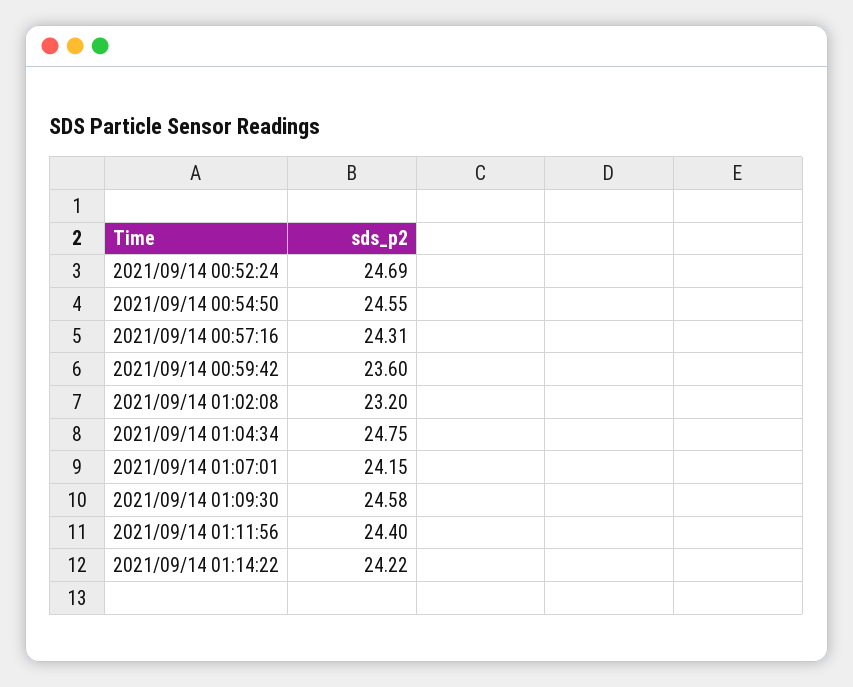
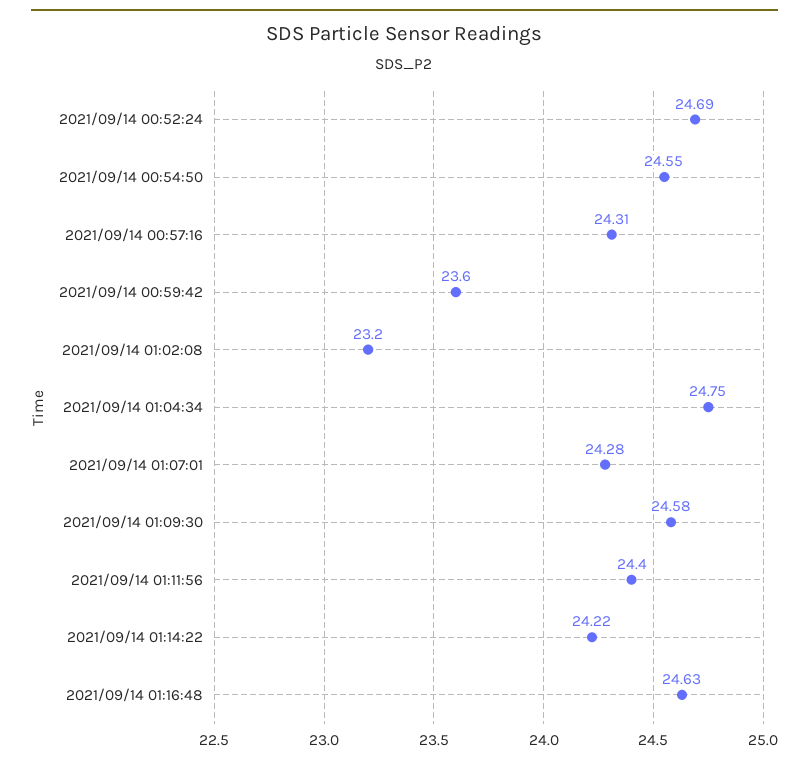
2021/09/14 01:07:01: 24.15 -> 24.28
2021/09/14 01:16:48: none -> 24.63

